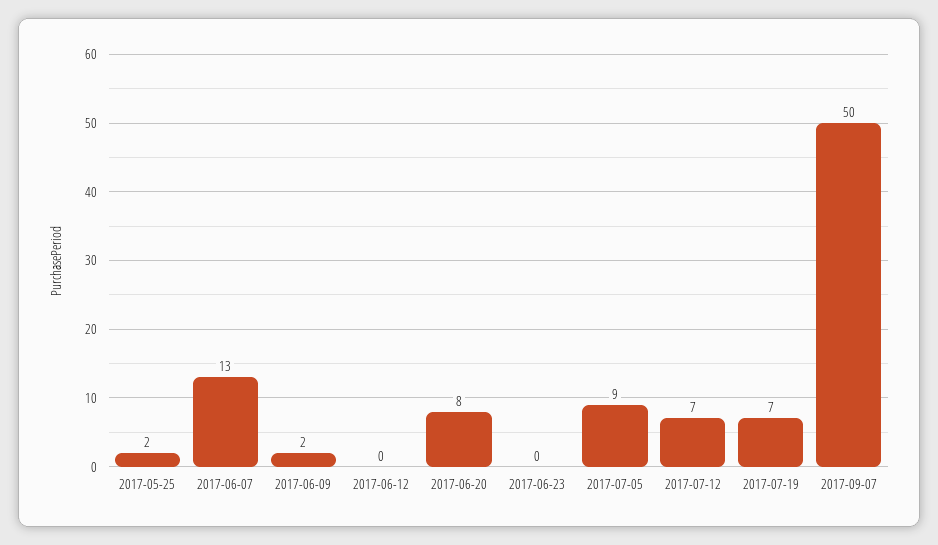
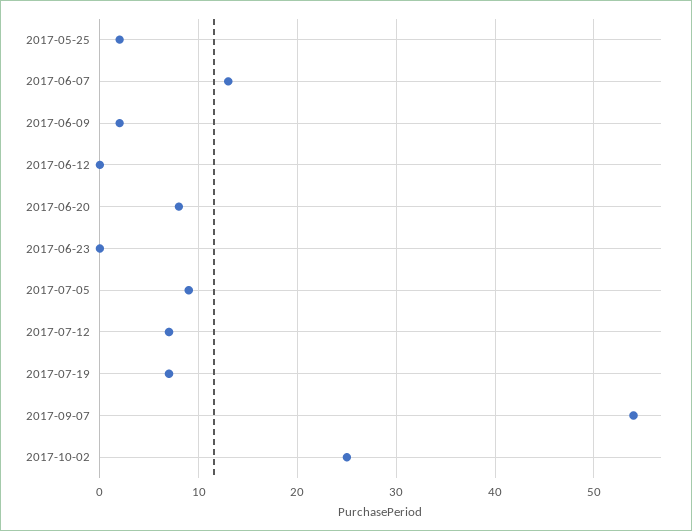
2017-09-07: 50 -> 54
2017-10-02: none -> 25

